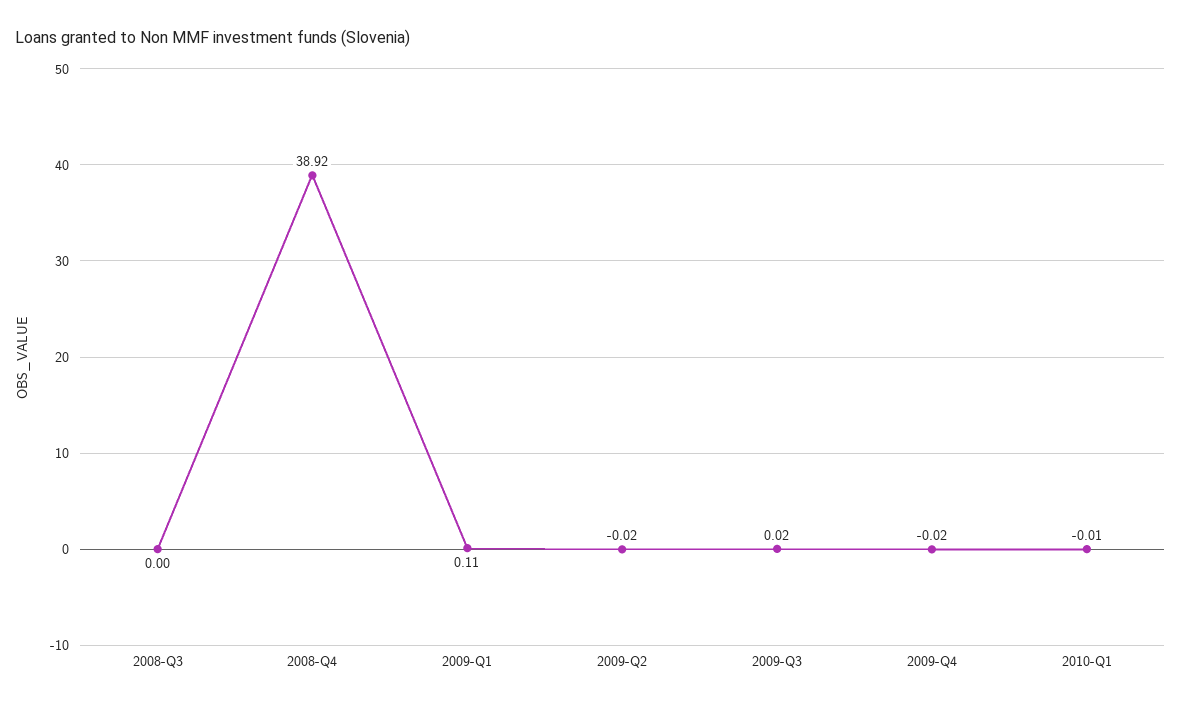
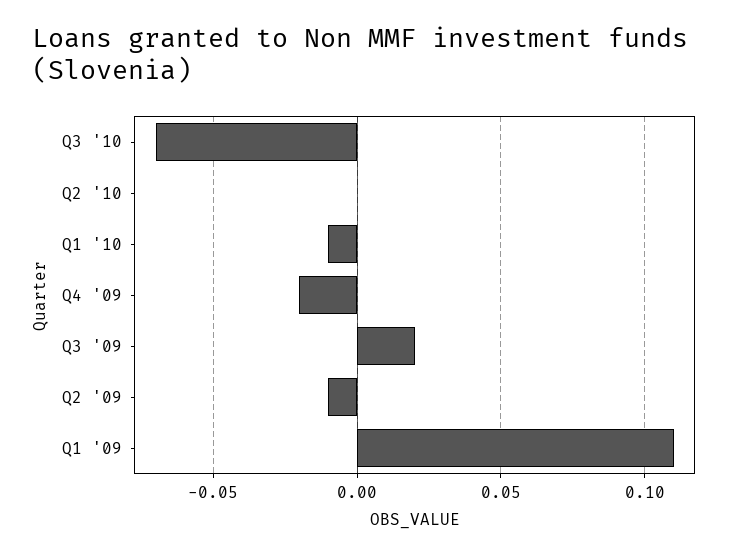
2008-Q3: 0 -> none
2008-Q4: 38.92 -> none
2009-Q2: -0.02 -> -0.01
Q3 '10: none -> -0.07
Q2 '10: none -> 0

